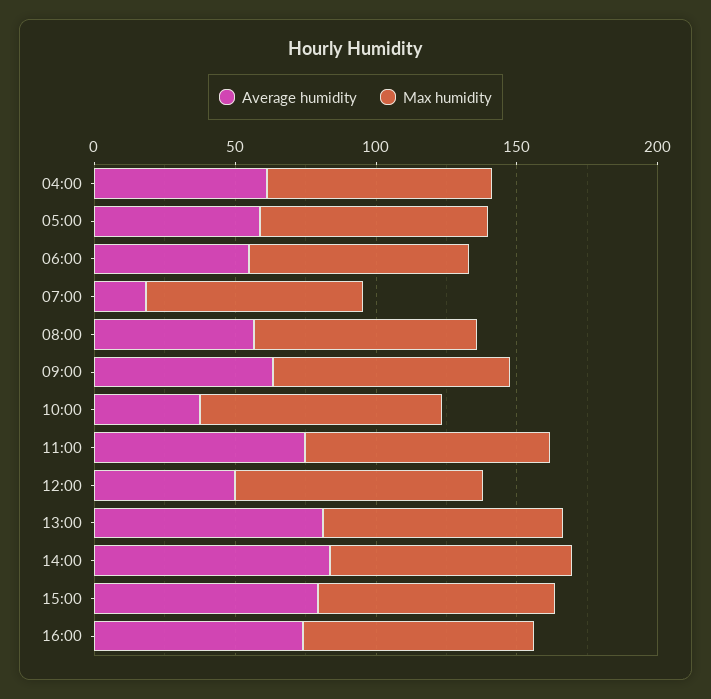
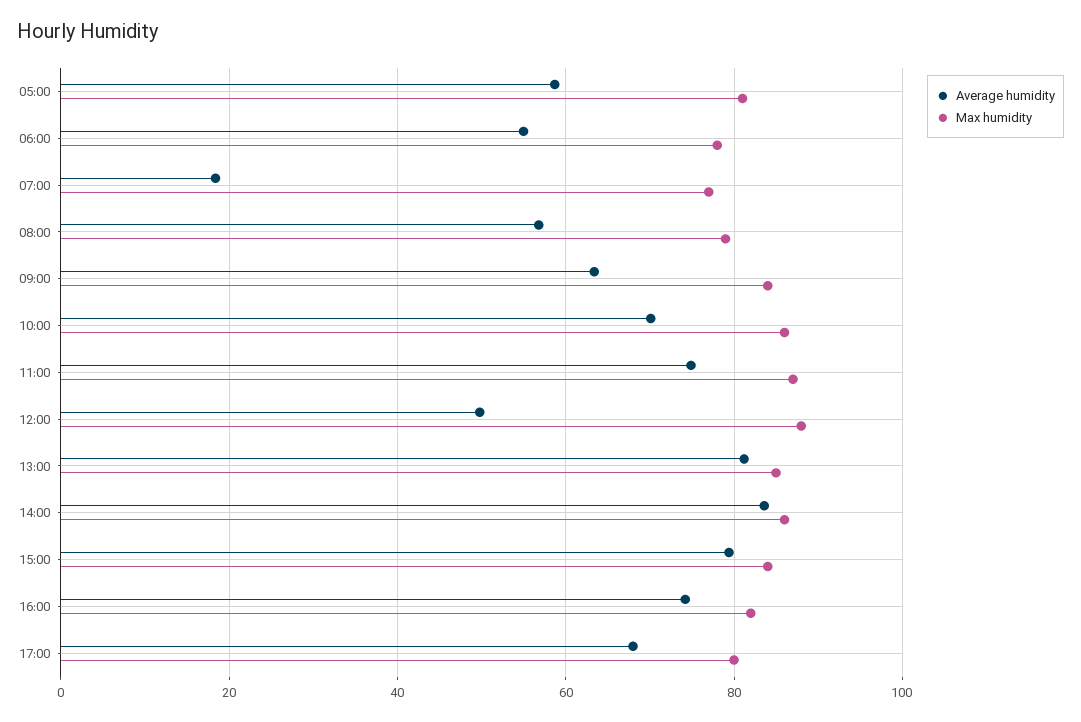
Average humidity, 04:00: 60 -> none
Max humidity, 04:00: 80 -> none
Average humidity, 10:00: 40 -> 70
Average humidity, 17:00: none -> 68
Max humidity, 17:00: none -> 80

